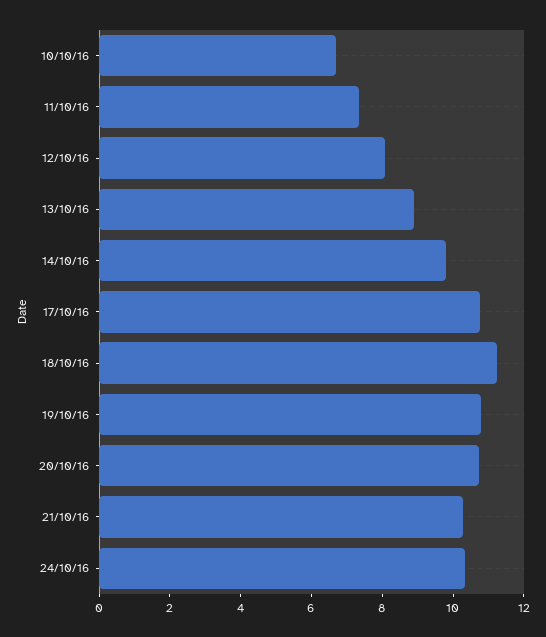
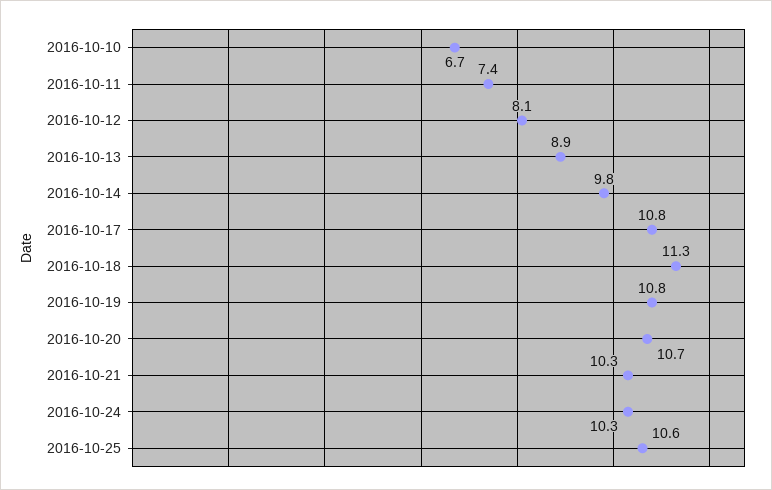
2016-10-25: none -> 10.6

